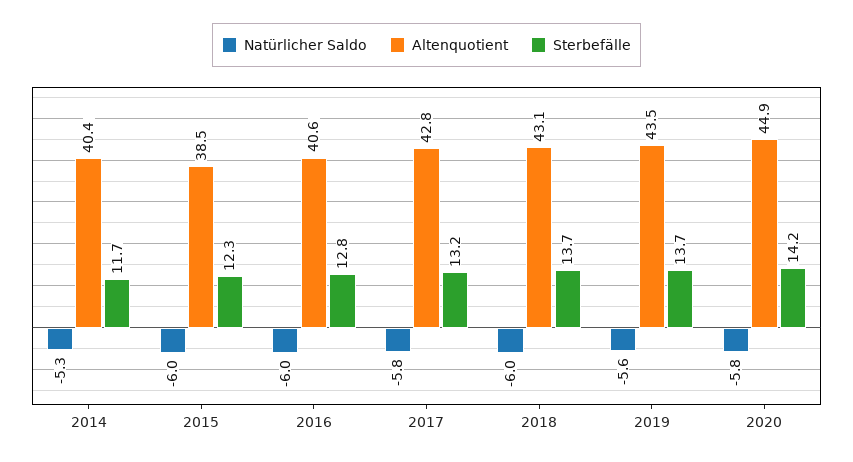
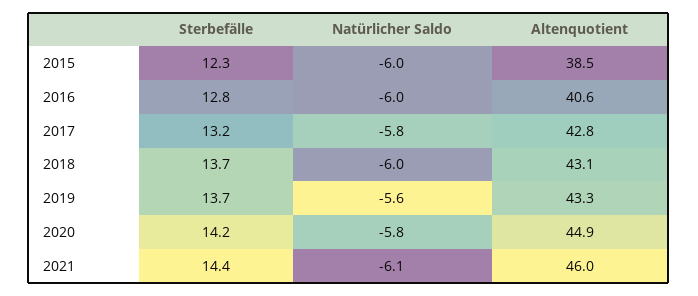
Natürlicher Saldo, 2014: -5.3 -> none
Altenquotient, 2014: 40.4 -> none
Sterbefälle, 2014: 11.7 -> none
Altenquotient, 2019: 43.5 -> 43.3
Sterbefälle, 2021: none -> 14.4
Natürlicher Saldo, 2021: none -> -6.1
Altenquotient, 2021: none -> 46

